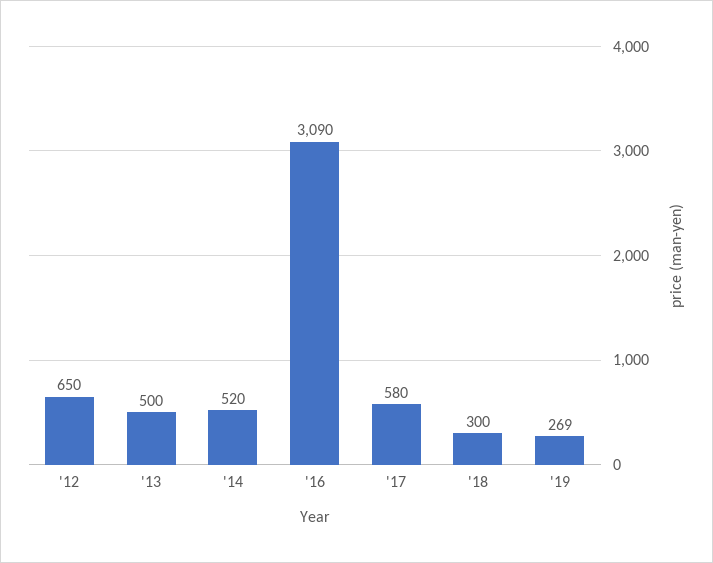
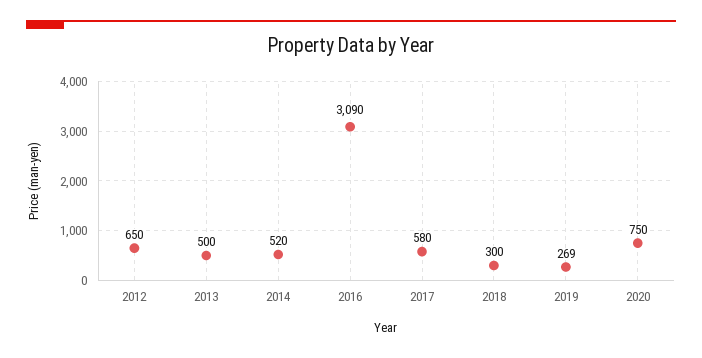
2020: none -> 750

